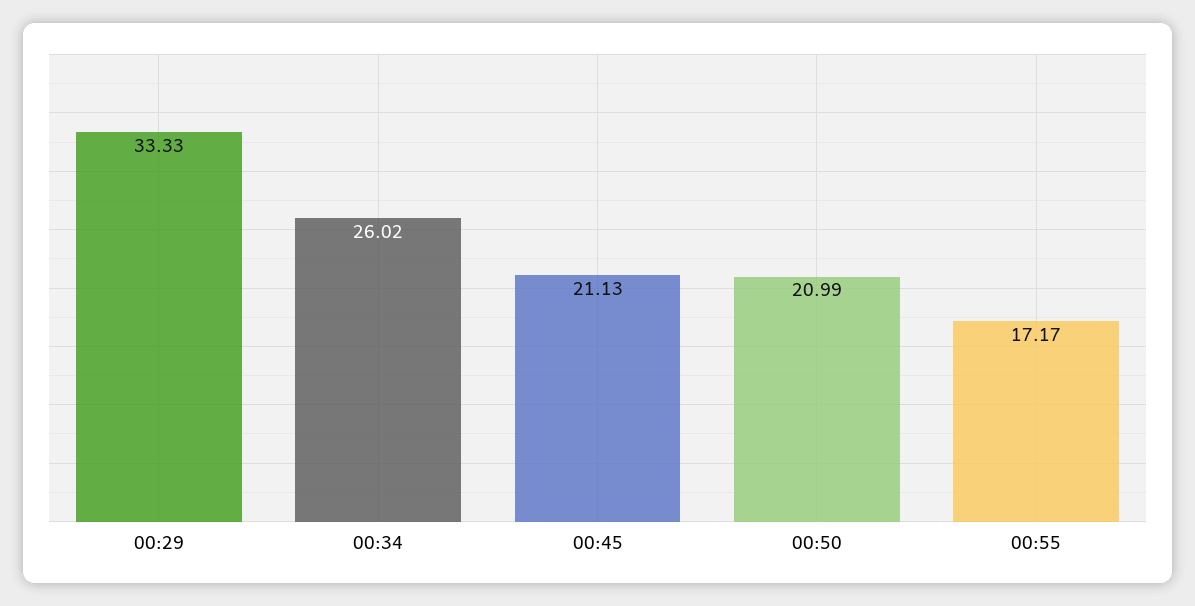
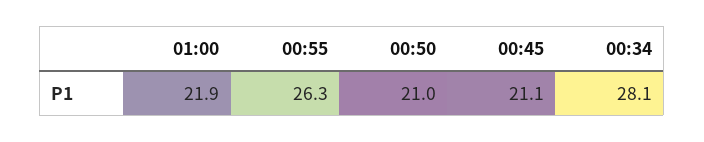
00:29: 33.33 -> none
00:34: 26.02 -> 28.1
00:55: 17.17 -> 26.3
01:00: none -> 21.9

